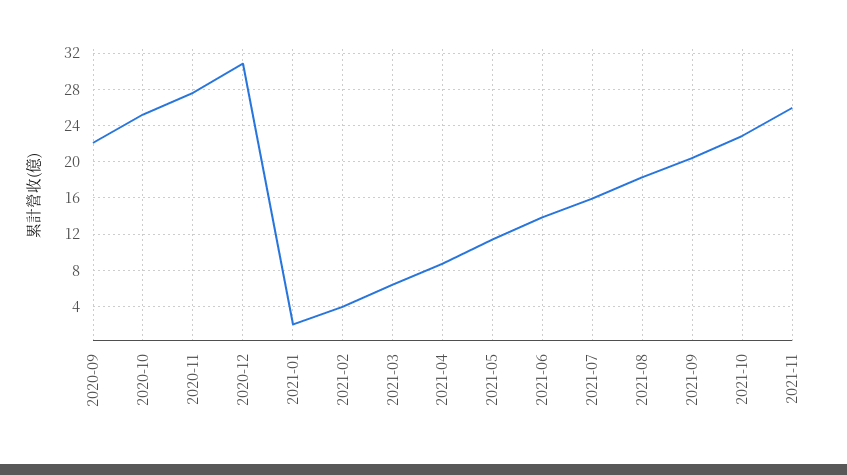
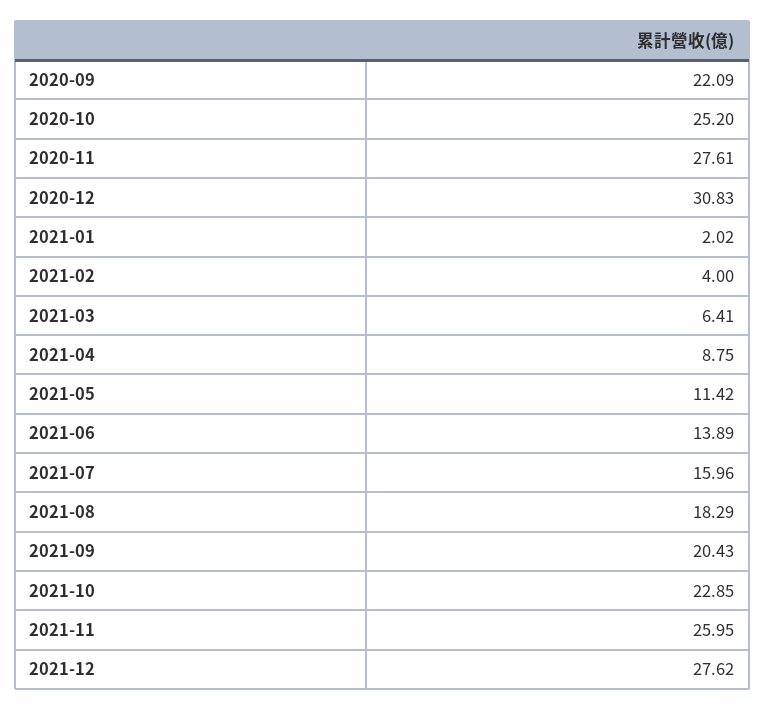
2021-12: none -> 27.62

